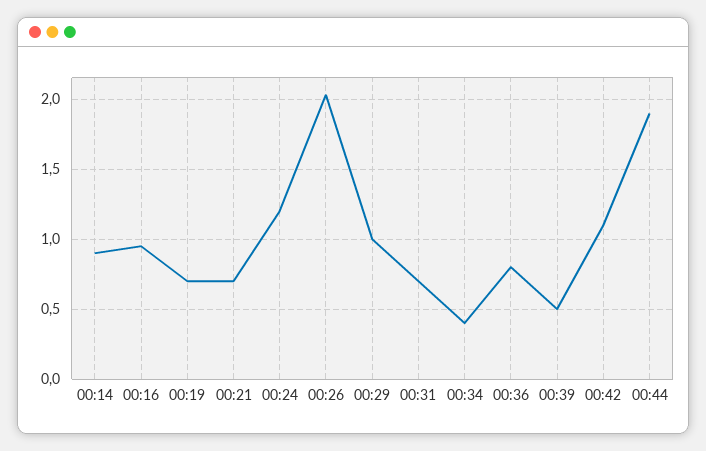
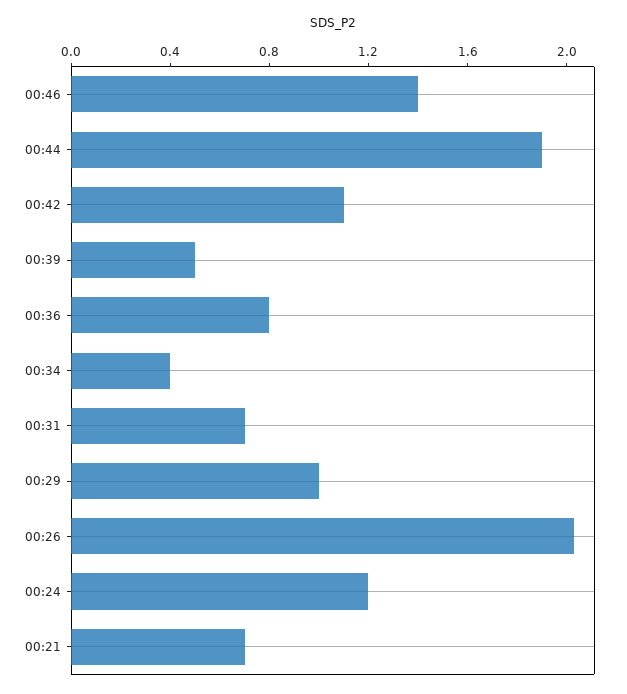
00:14: 0.9 -> none
00:16: 0.95 -> none
00:19: 0.7 -> none
00:46: none -> 1.4

